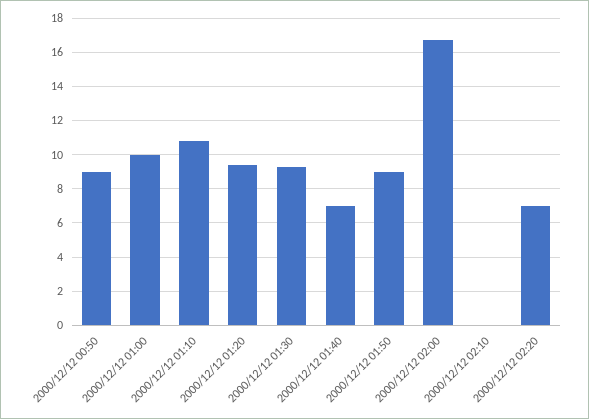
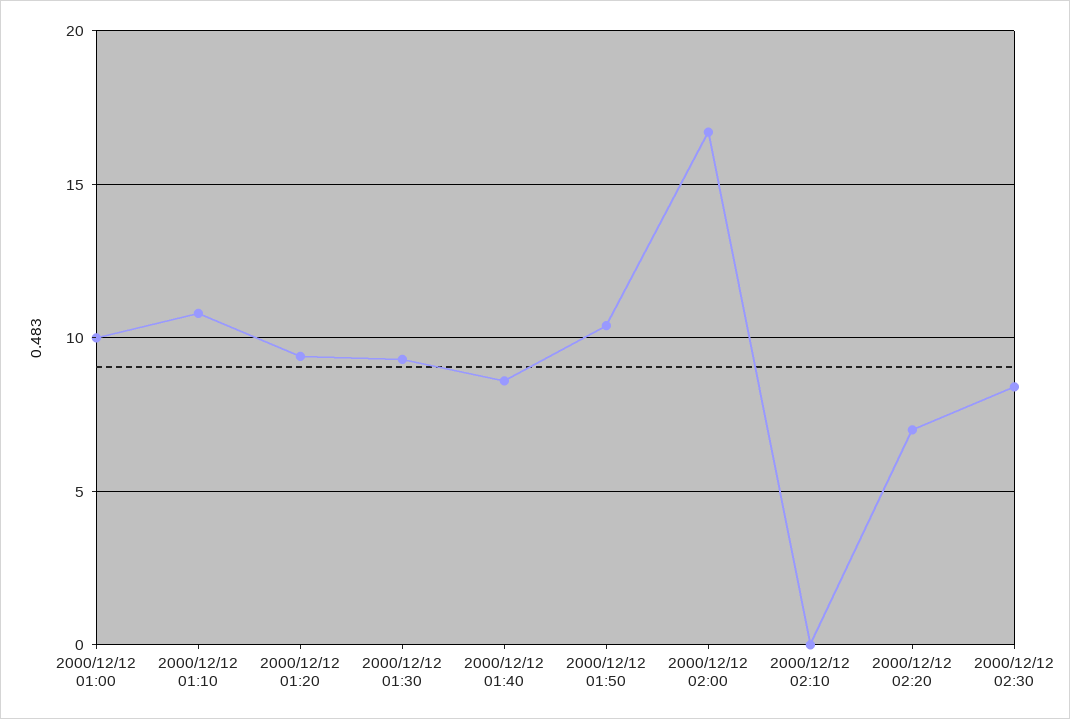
2000/12/12 00:50: 9 -> none
2000/12/12 01:40: 7 -> 8.5
2000/12/12 01:50: 9 -> 10.5
2000/12/12 02:30: none -> 8.5

